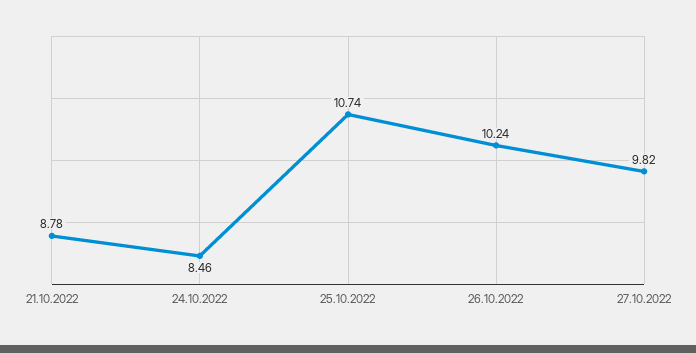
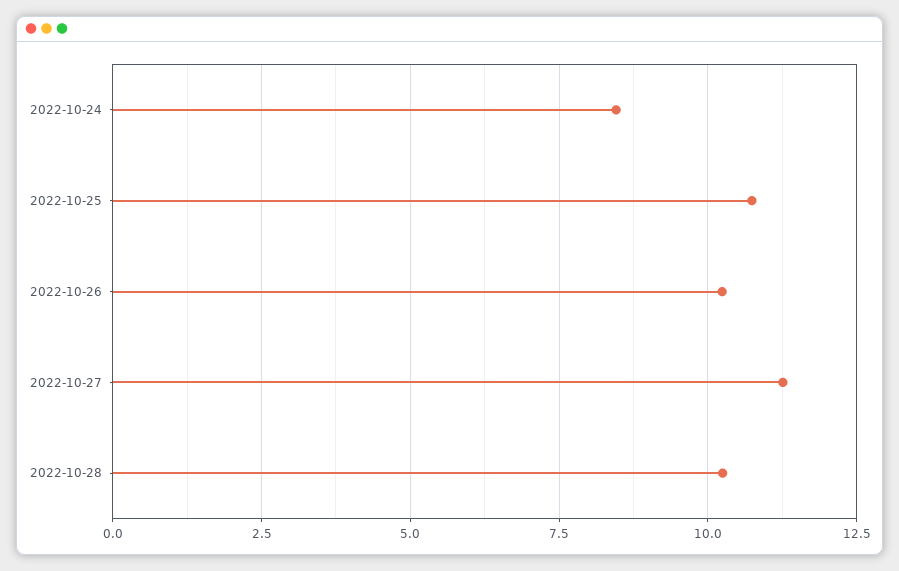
21.10.2022: 8.78 -> none
27.10.2022: 9.82 -> 11.25
2022-10-28: none -> 10.25

